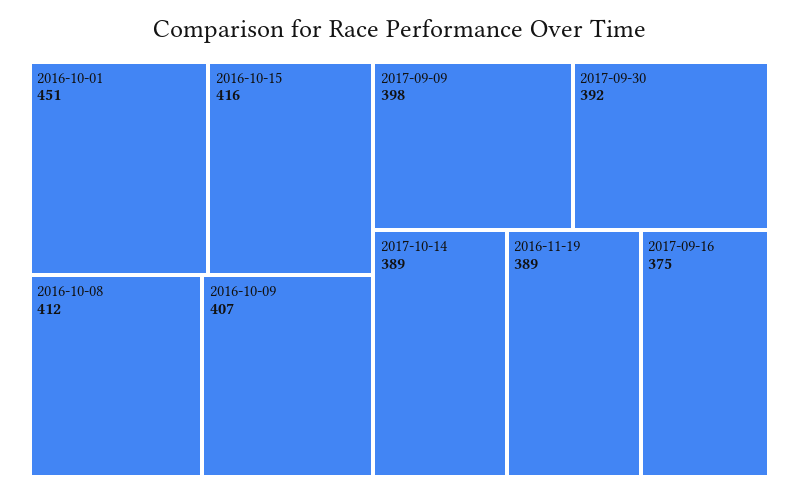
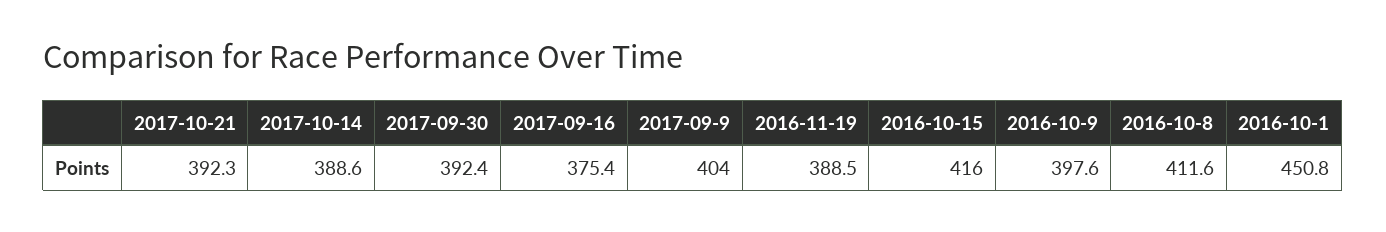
2016-10-09: 407 -> 397.6
2017-09-09: 398 -> 404
2017-10-21: none -> 392.3

